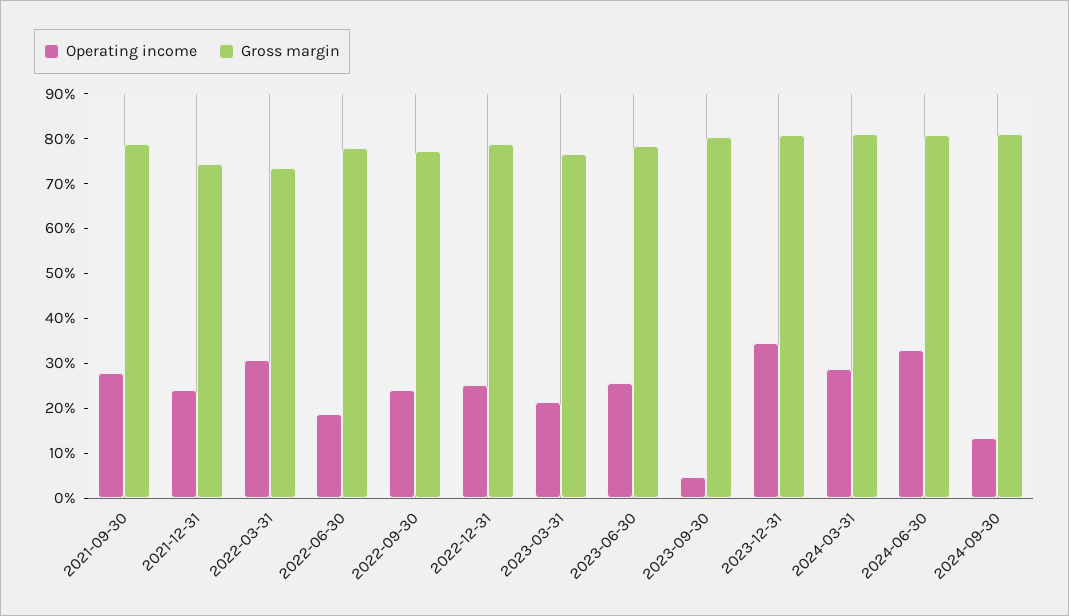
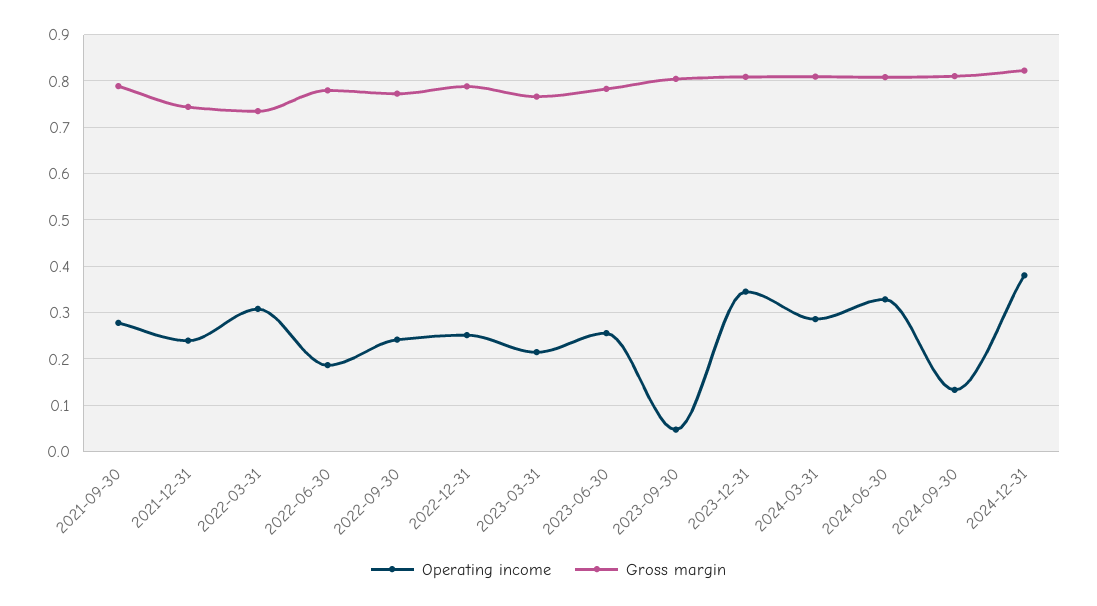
Operating income, 2024-12-31: none -> 0.38
Gross margin, 2024-12-31: none -> 0.82

